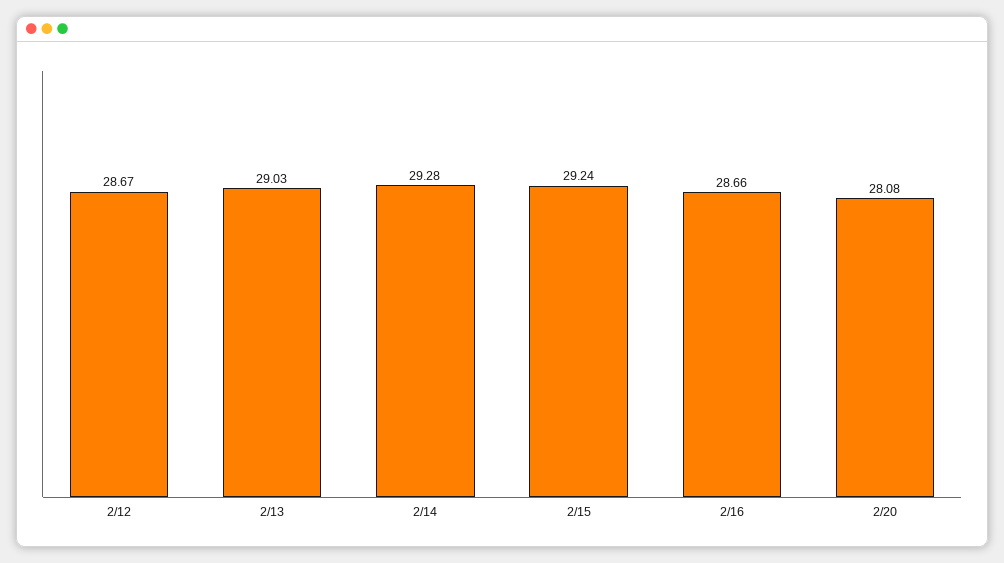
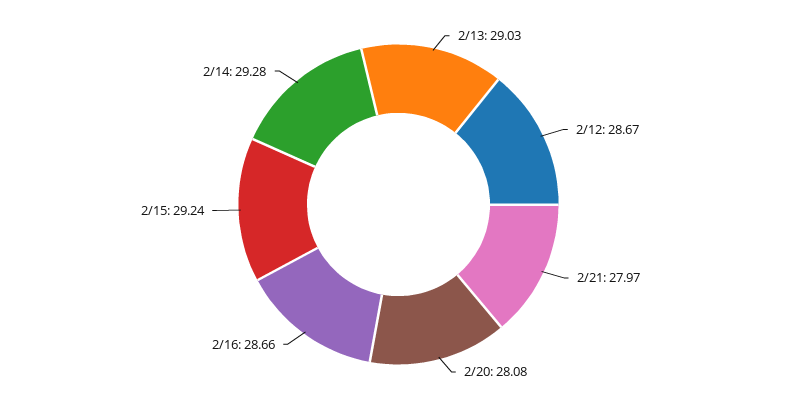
2/21: none -> 27.97

